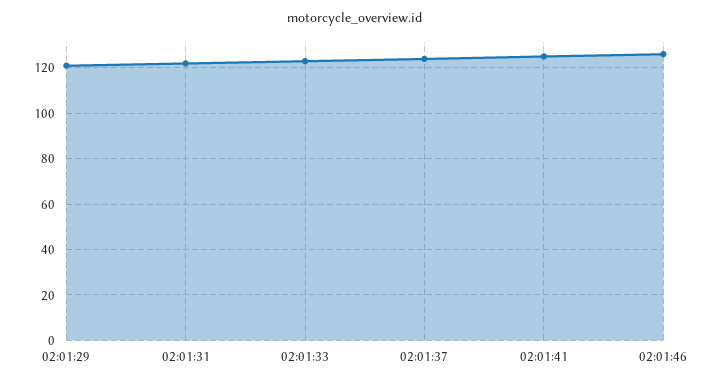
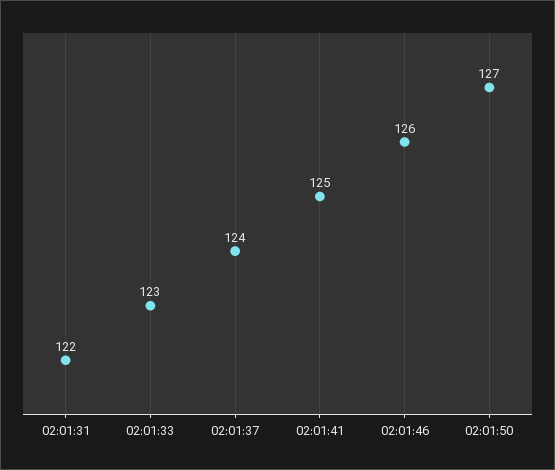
02:01:29: 120 -> none
02:01:50: none -> 127

